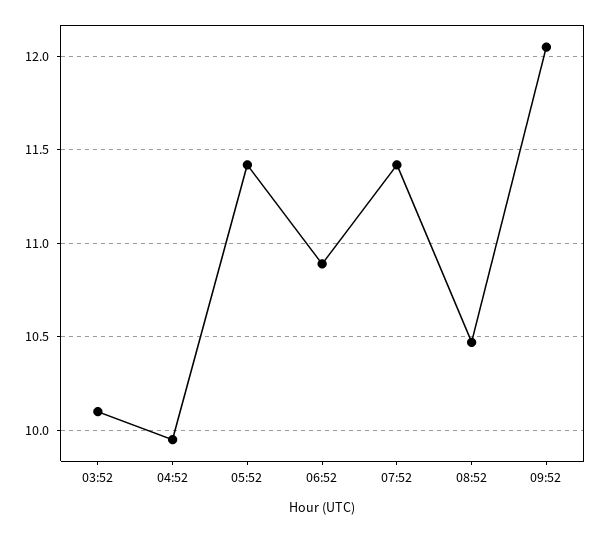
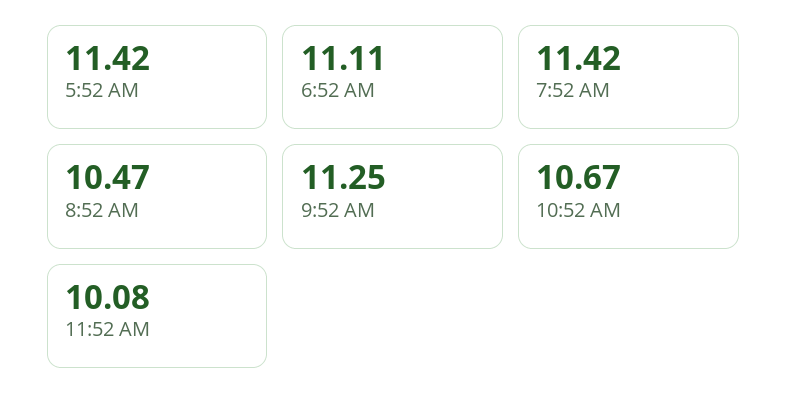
03:52: 10.1 -> none
04:52: 9.95 -> none
06:52: 10.9 -> 11.11
09:52: 12.05 -> 11.25
10:52 AM: none -> 10.67
11:52 AM: none -> 10.08

